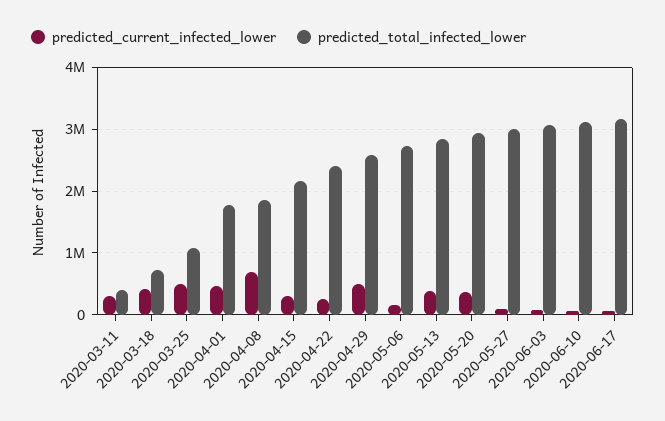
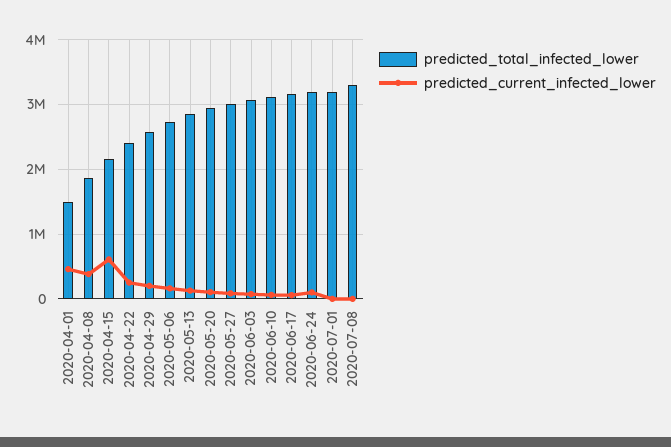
predicted_current_infected_lower, 2020-03-11: 300000 -> none
predicted_total_infected_lower, 2020-03-11: 400000 -> none
predicted_current_infected_lower, 2020-03-18: 400000 -> none
predicted_total_infected_lower, 2020-03-18: 700000 -> none
predicted_current_infected_lower, 2020-03-25: 500000 -> none
predicted_total_infected_lower, 2020-03-25: 1100000 -> none
predicted_total_infected_lower, 2020-04-01: 1800000 -> 1500000
predicted_current_infected_lower, 2020-04-08: 700000 -> 400000
predicted_current_infected_lower, 2020-04-15: 300000 -> 600000
predicted_current_infected_lower, 2020-04-29: 500000 -> 200000
predicted_current_infected_lower, 2020-05-13: 400000 -> 100000
predicted_current_infected_lower, 2020-05-20: 400000 -> 100000
predicted_total_infected_lower, 2020-06-24: none -> 3200000
predicted_current_infected_lower, 2020-06-24: none -> 100000
predicted_total_infected_lower, 2020-07-01: none -> 3200000
predicted_current_infected_lower, 2020-07-01: none -> 0
predicted_total_infected_lower, 2020-07-08: none -> 3300000
predicted_current_infected_lower, 2020-07-08: none -> 0

